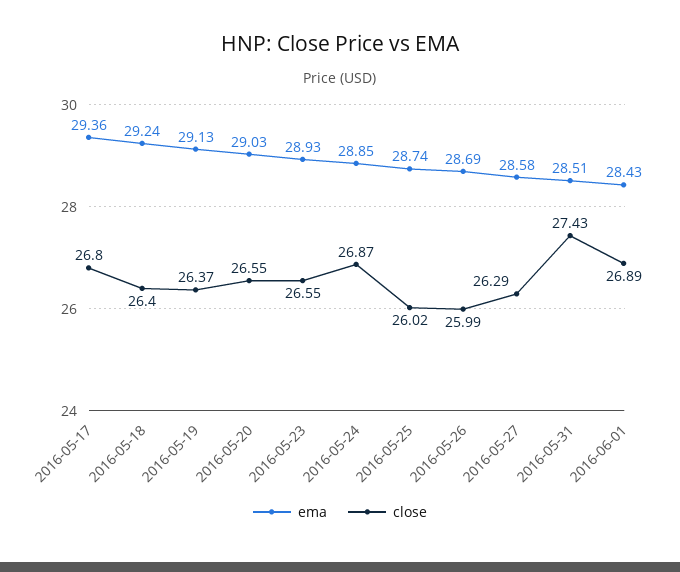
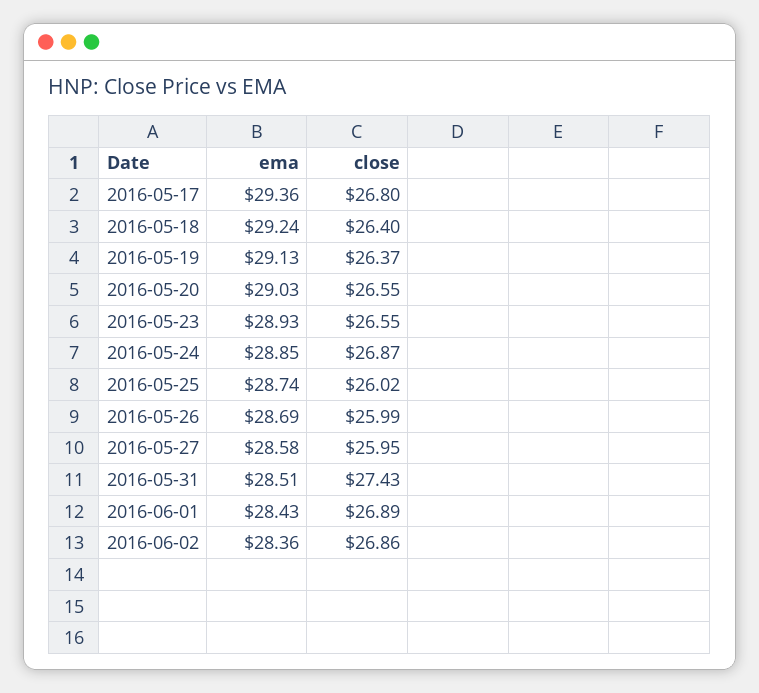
close, 2016-05-27: 26.29 -> 25.95
ema, 2016-06-02: none -> 28.36
close, 2016-06-02: none -> 26.86

